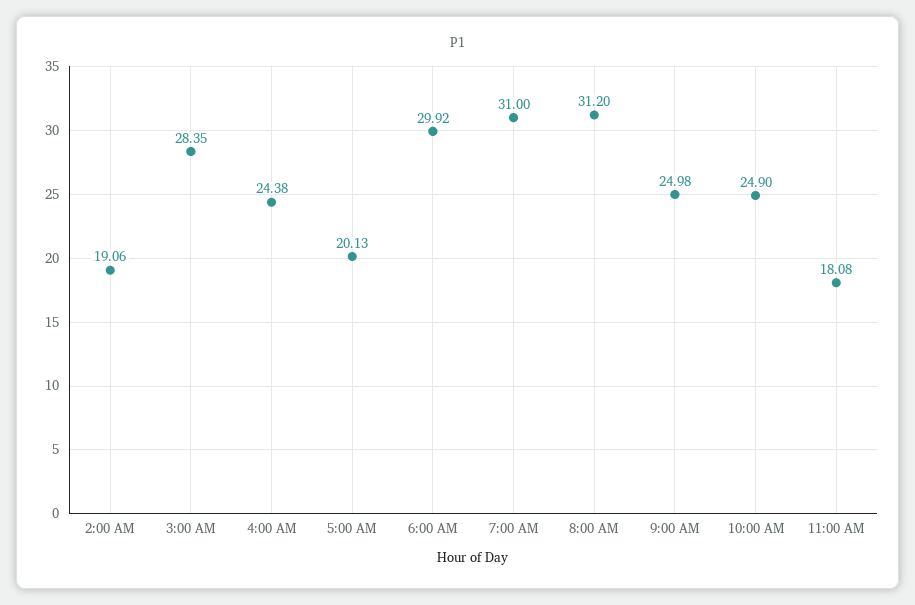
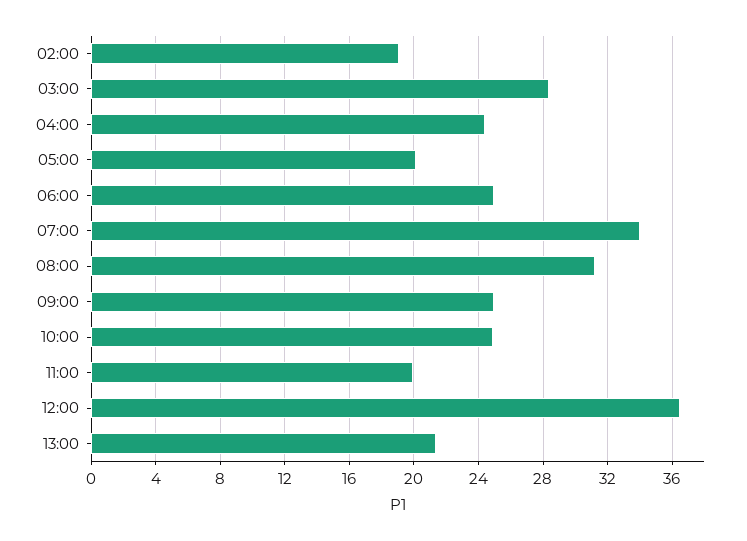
6:00 AM: 29.92 -> 25
7:00 AM: 31 -> 34
11:00 AM: 18.08 -> 20
12:00: none -> 36.5
13:00: none -> 21.5

